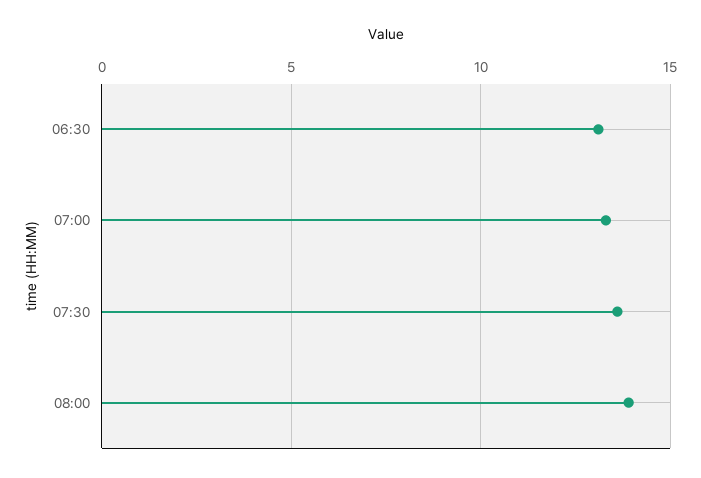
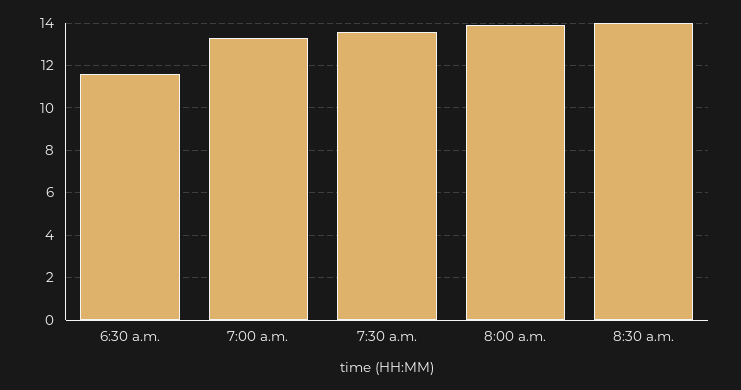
06:30: 13 -> 11.5
8:30 a.m.: none -> 14

